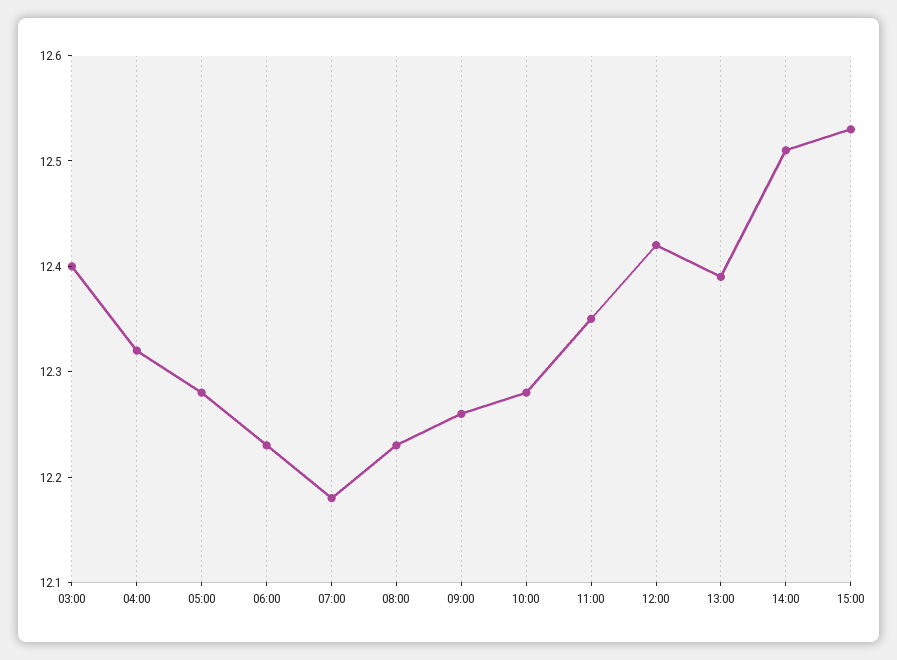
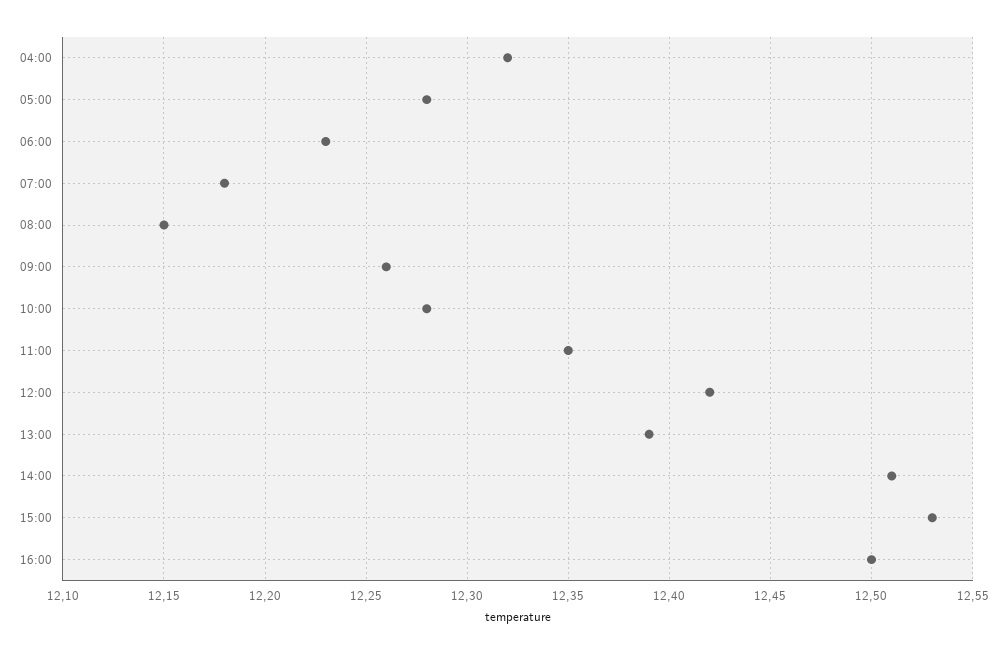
03:00: 12.4 -> none
08:00: 12.23 -> 12.15
16:00: none -> 12.5

